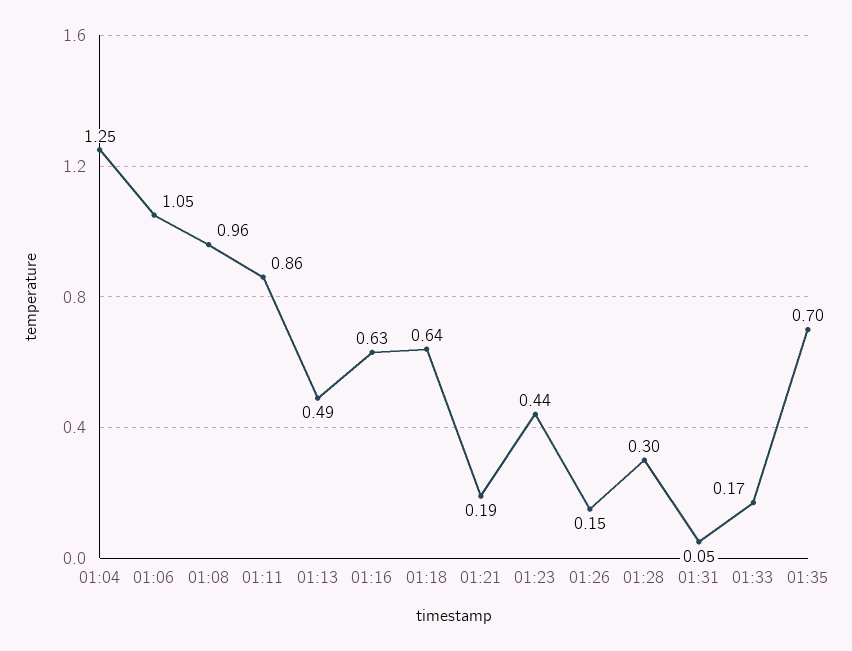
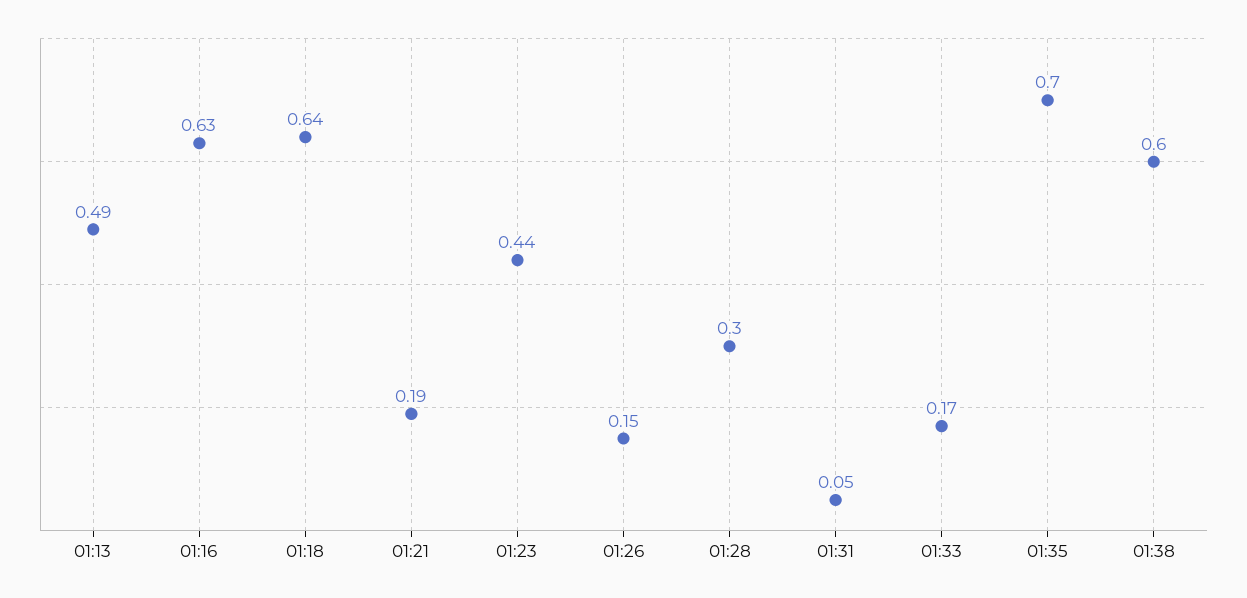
01:04: 1.25 -> none
01:06: 1.05 -> none
01:08: 0.96 -> none
01:11: 0.86 -> none
01:38: none -> 0.6

